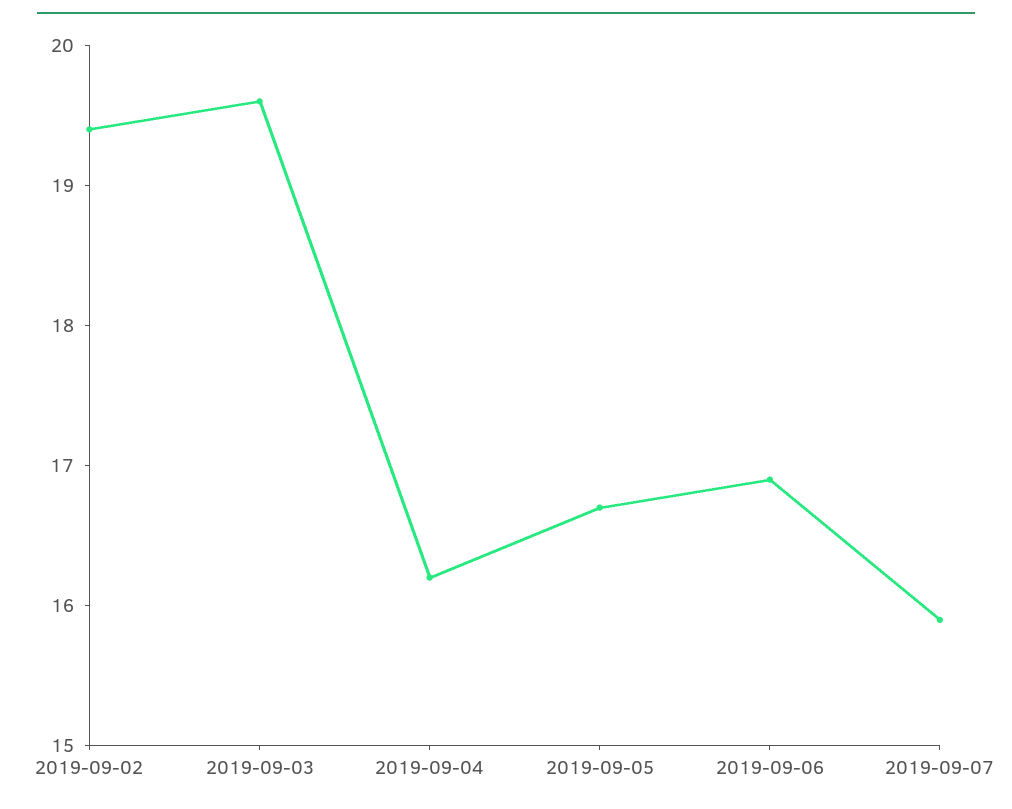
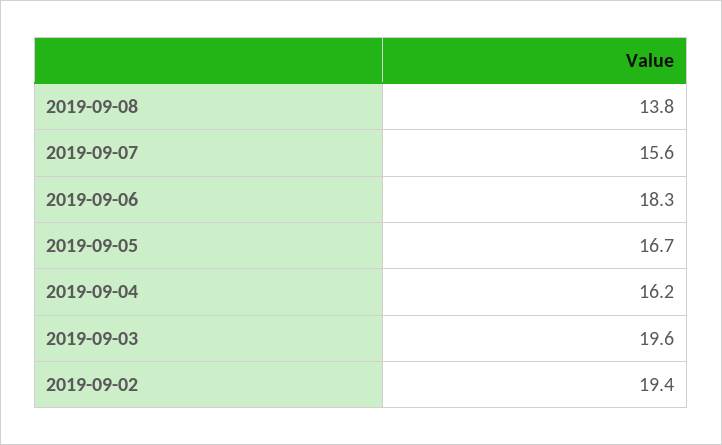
2019-09-06: 16.9 -> 18.3
2019-09-07: 15.9 -> 15.6
2019-09-08: none -> 13.8

